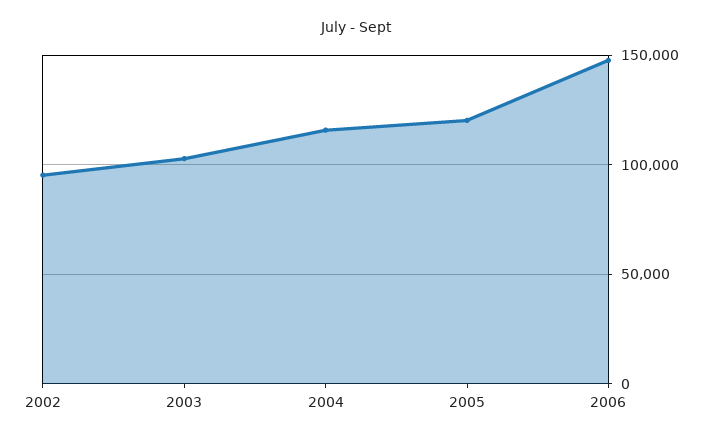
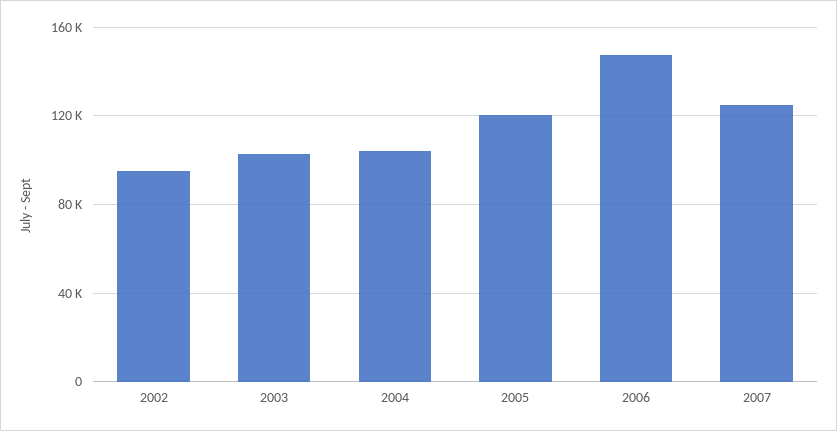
2004: 115000 -> 105000
2007: none -> 125000

